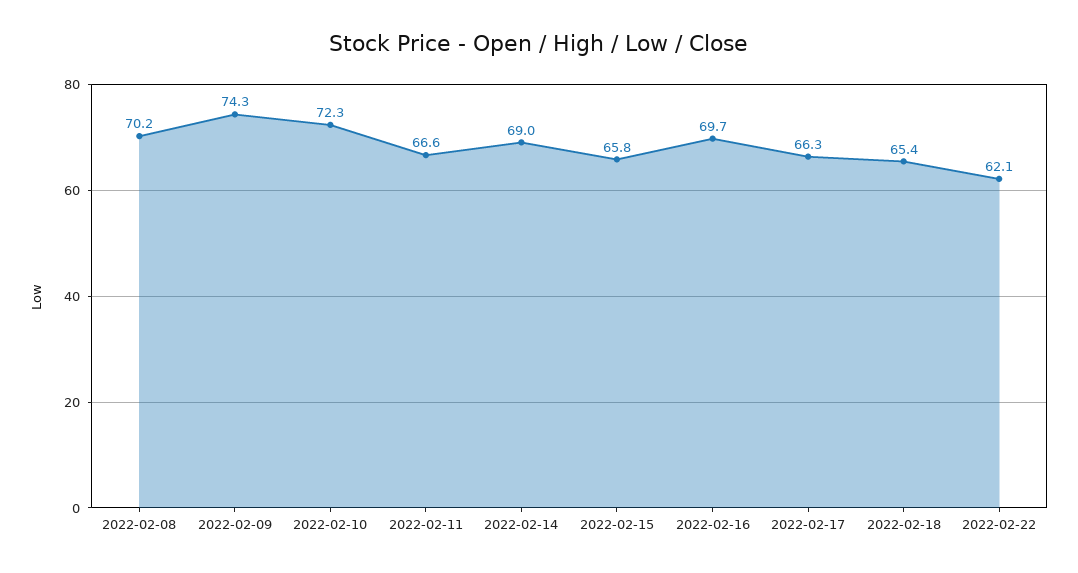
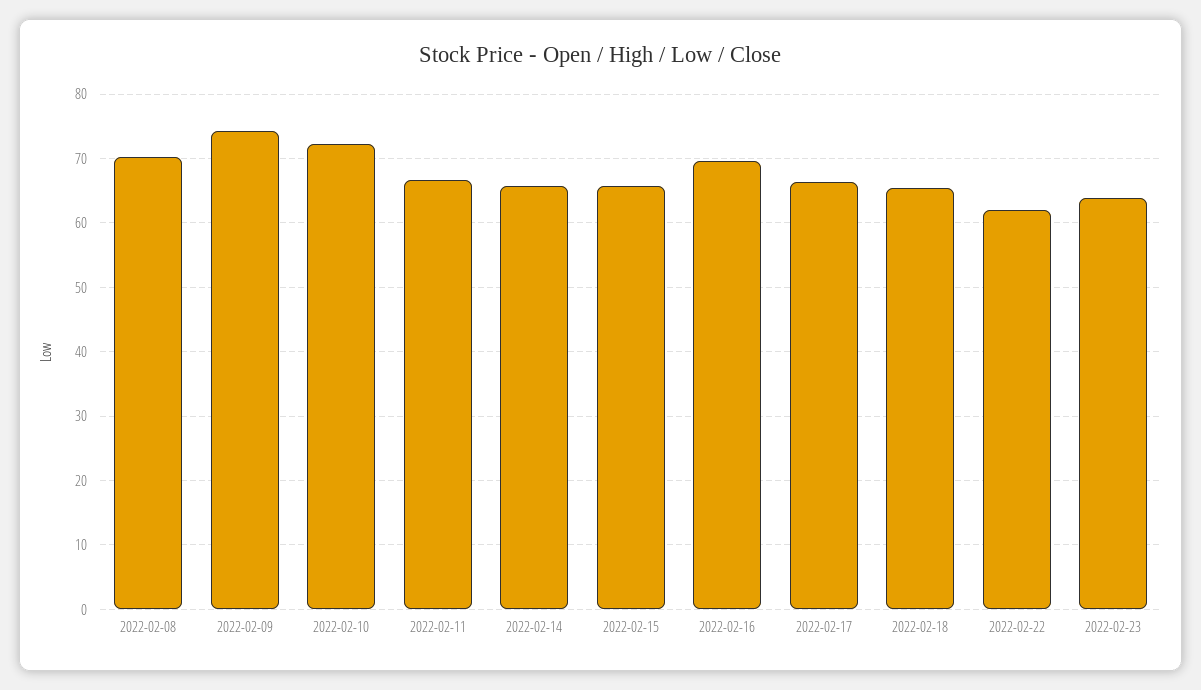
2022-02-14: 69 -> 66
2022-02-23: none -> 64

